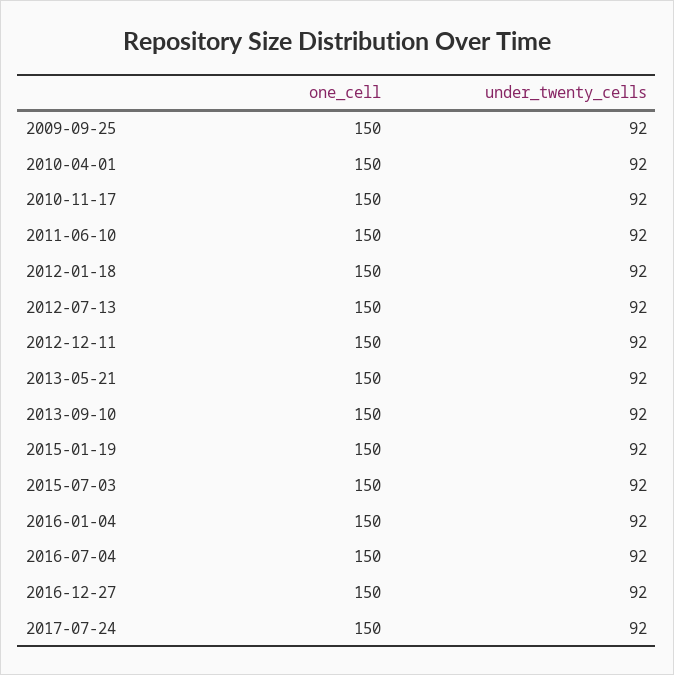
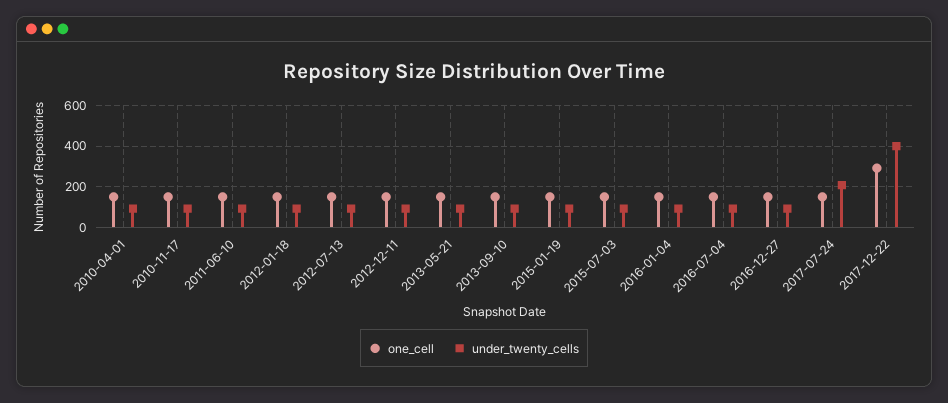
one_cell, 2009-09-25: 150 -> none
under_twenty_cells, 2009-09-25: 92 -> none
under_twenty_cells, 2017-07-24: 92 -> 200
one_cell, 2017-12-22: none -> 300
under_twenty_cells, 2017-12-22: none -> 400

